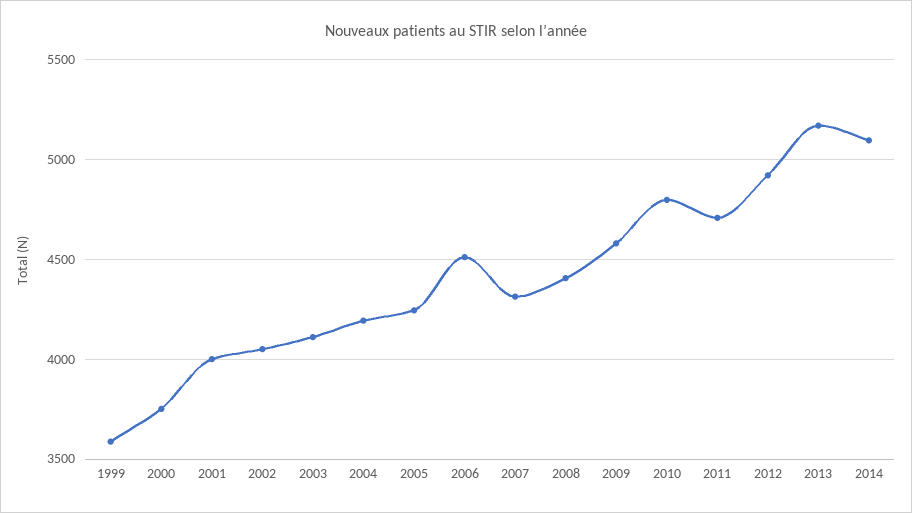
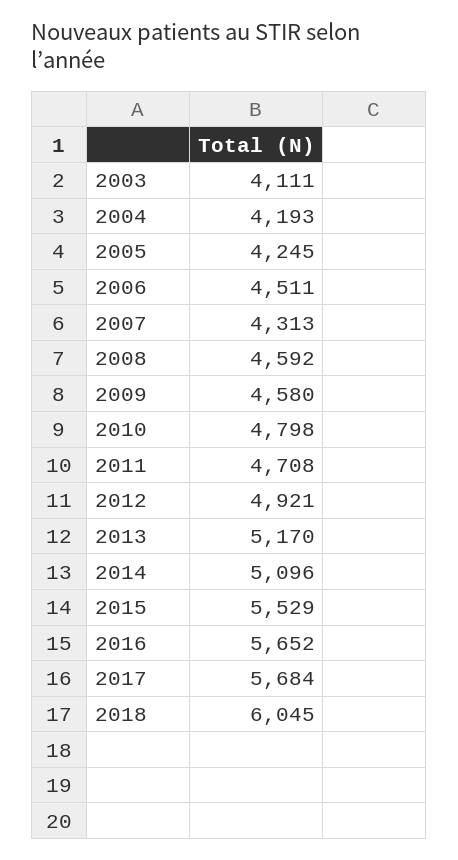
1999: 3600 -> none
2000: 3750 -> none
2001: 4000 -> none
2002: 4050 -> none
2008: 4400 -> 4592
2015: none -> 5529
2016: none -> 5652
2017: none -> 5684
2018: none -> 6045

